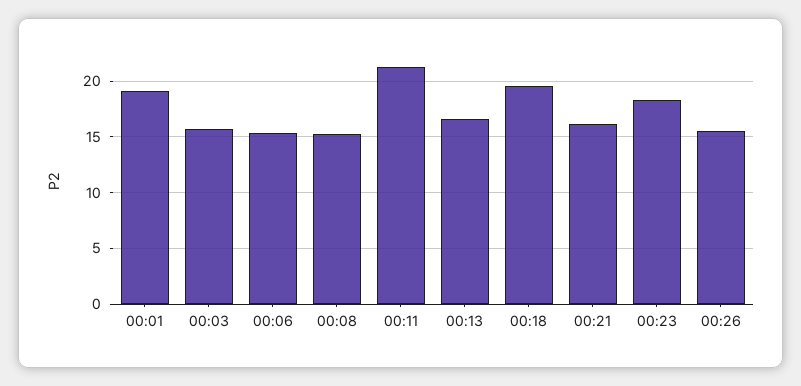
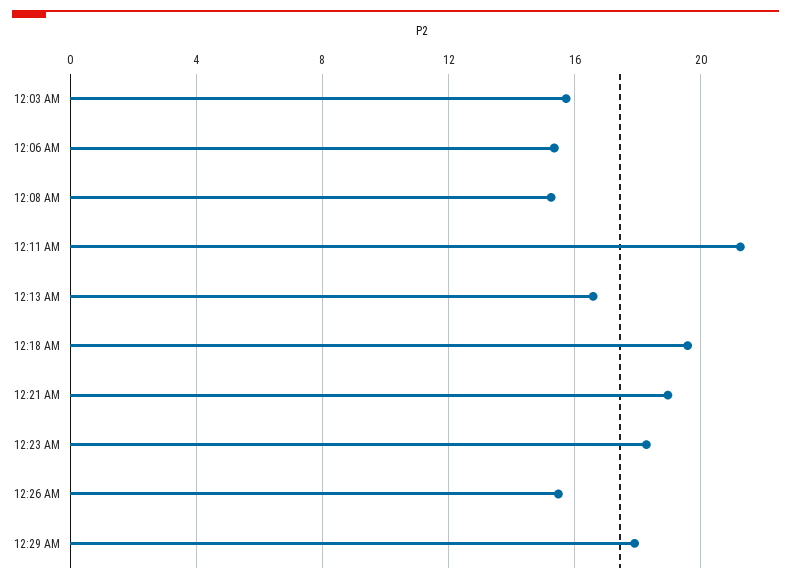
00:01: 19 -> none
00:21: 16 -> 19
12:29 AM: none -> 18

